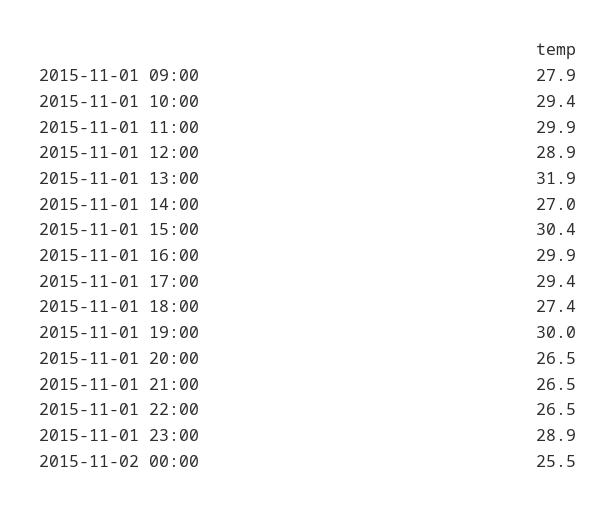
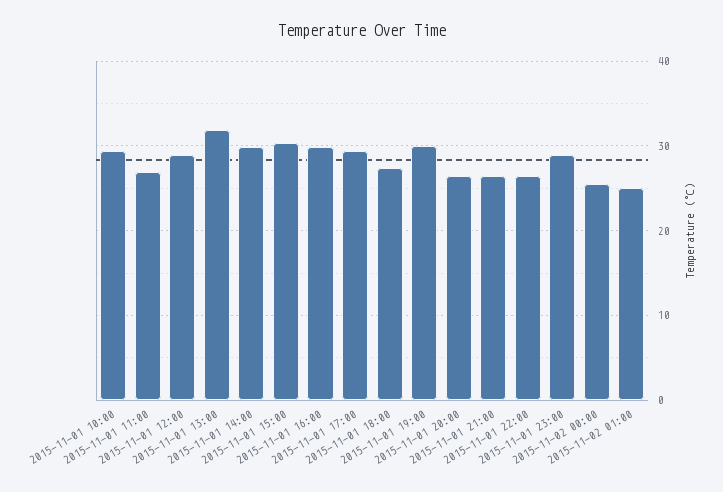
2015-11-01 09:00: 27.9 -> none
2015-11-01 11:00: 29.9 -> 27
2015-11-01 14:00: 27 -> 30
2015-11-02 01:00: none -> 25

